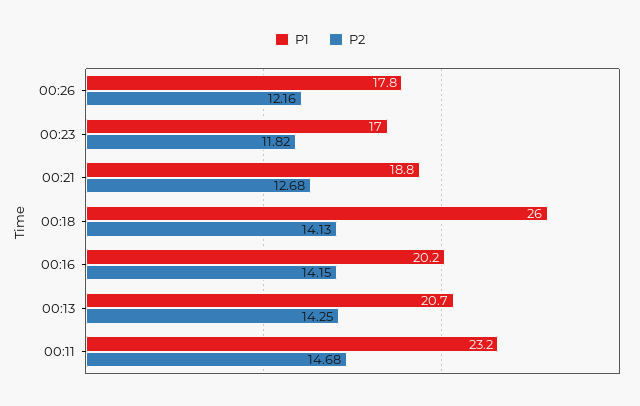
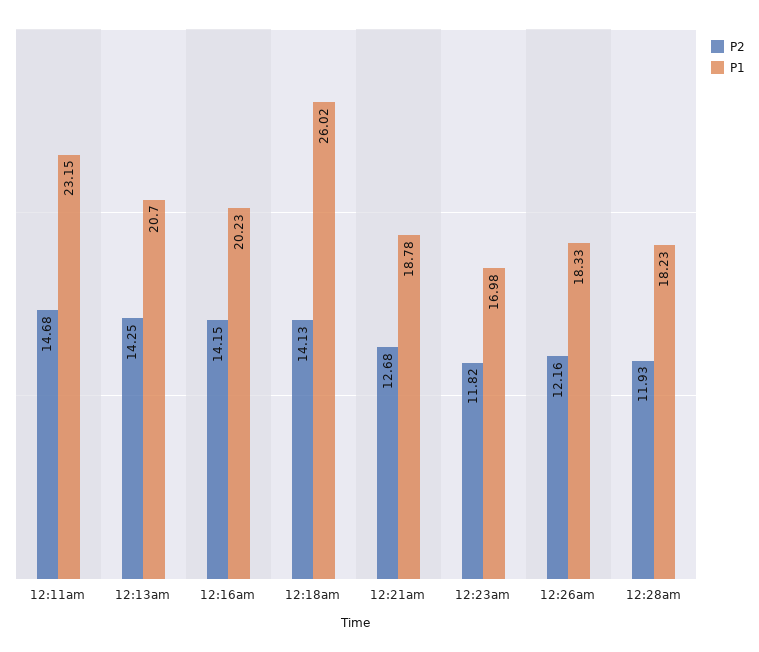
P1, 00:26: 17.8 -> 18.33
P2, 12:28am: none -> 11.93
P1, 12:28am: none -> 18.23

